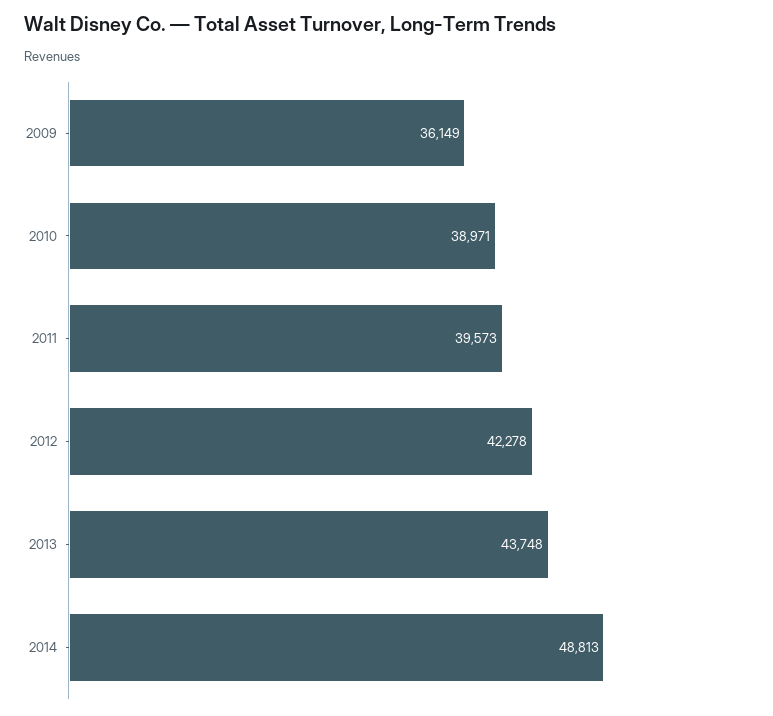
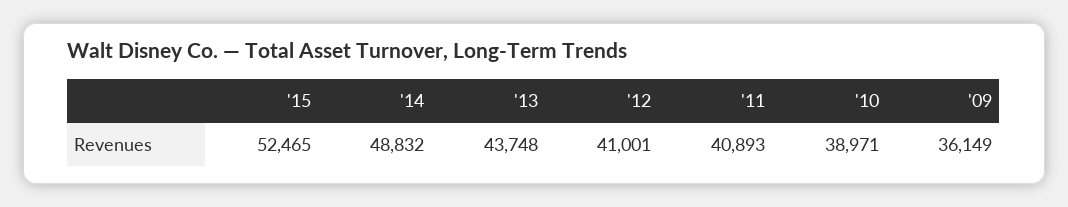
2011: 39573 -> 40893
2012: 42278 -> 41001
2014: 48813 -> 48832
'15: none -> 52465

